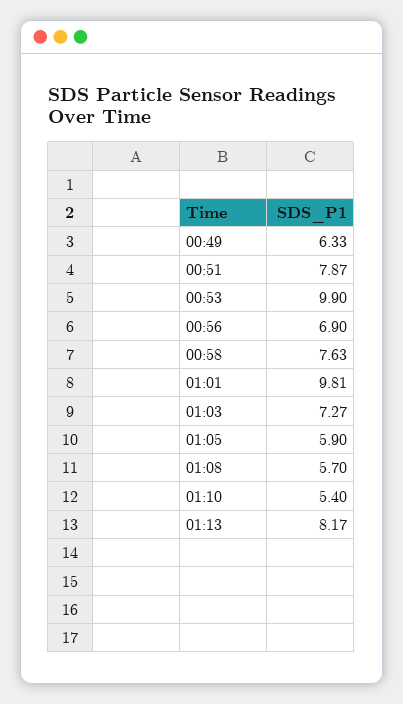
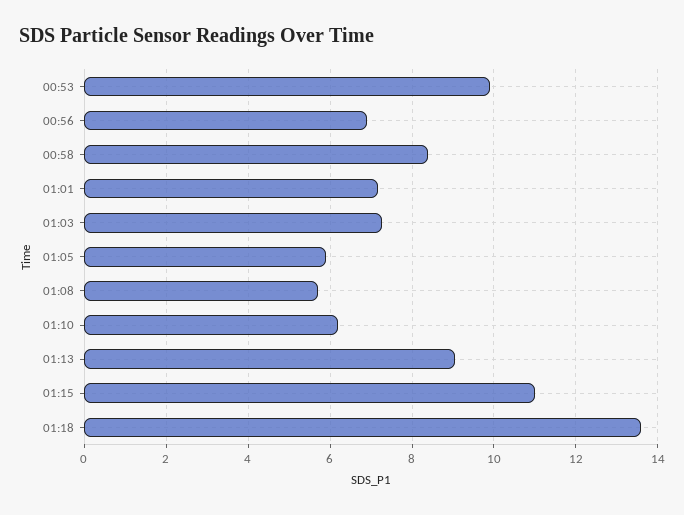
00:49: 6.33 -> none
00:51: 7.87 -> none
00:58: 7.63 -> 8.4
01:01: 9.81 -> 7.2
01:10: 5.4 -> 6.2
01:13: 8.17 -> 9
01:15: none -> 11
01:18: none -> 13.6

